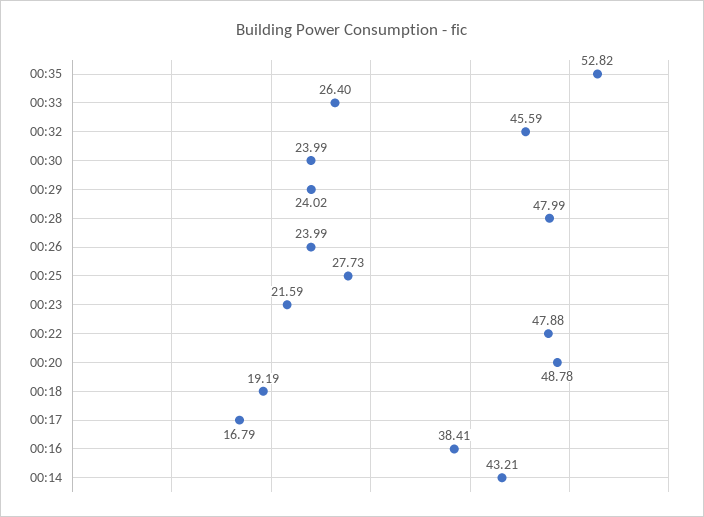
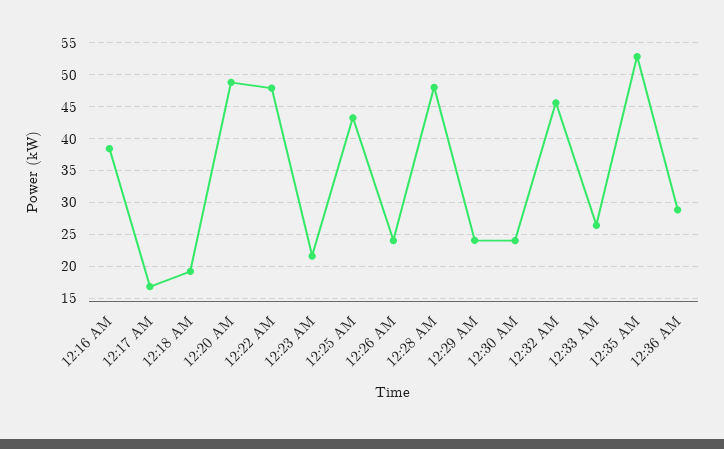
00:25: 27.73 -> 43
00:14: 43.21 -> none
12:36 AM: none -> 29

